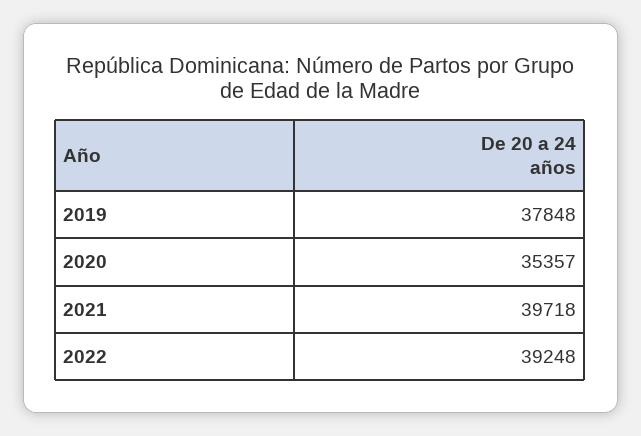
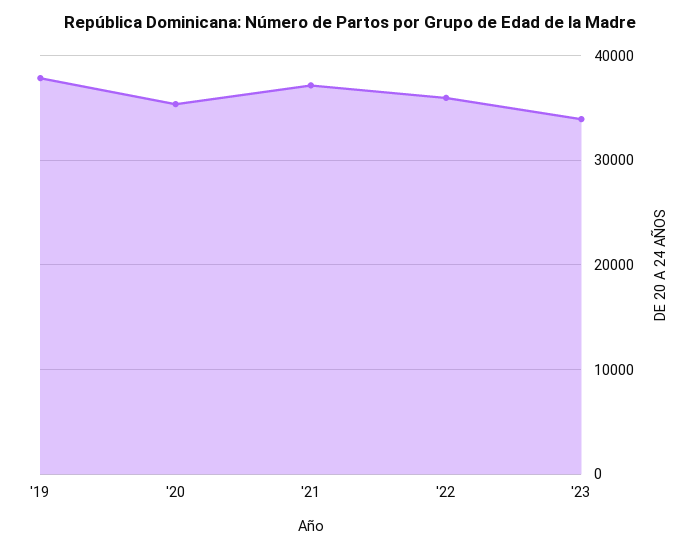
2021: 39718 -> 37000
2022: 39248 -> 36000
'23: none -> 34000

